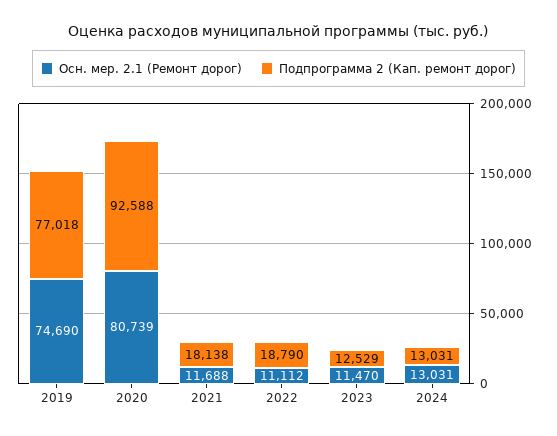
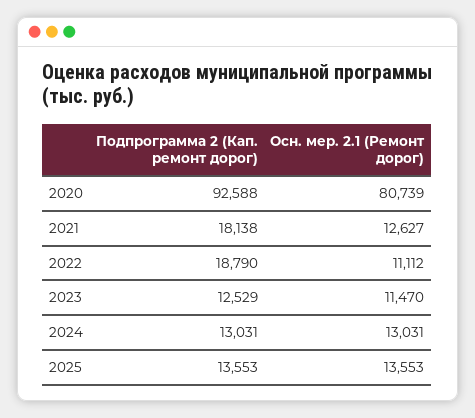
Осн. мер. 2.1 (Ремонт дорог), 2019: 74690 -> none
Подпрограмма 2 (Кап. ремонт дорог), 2019: 77018 -> none
Осн. мер. 2.1 (Ремонт дорог), 2021: 11688 -> 12627
Подпрограмма 2 (Кап. ремонт дорог), 2025: none -> 13553
Осн. мер. 2.1 (Ремонт дорог), 2025: none -> 13553

